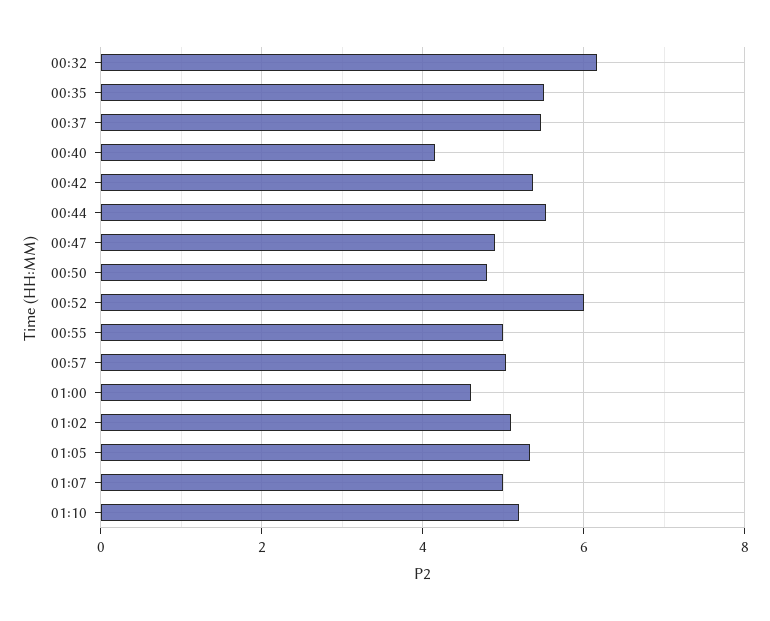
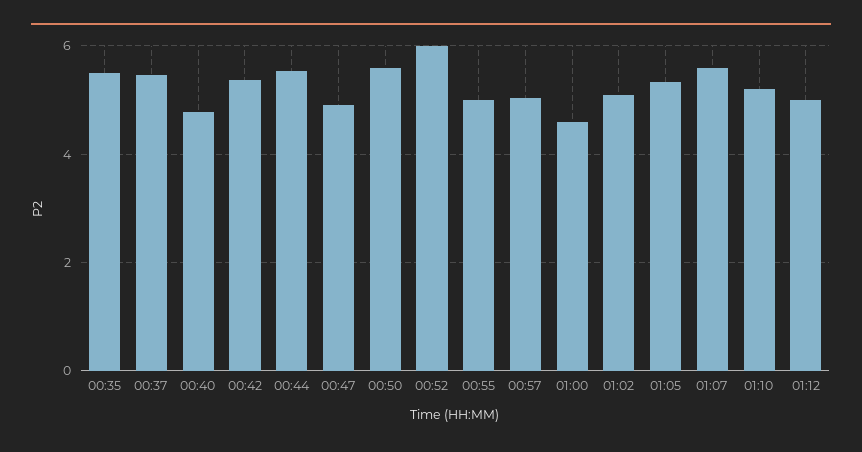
00:32: 6.2 -> none
00:40: 4.2 -> 4.8
00:50: 4.8 -> 5.6
01:07: 5 -> 5.6
01:12: none -> 5

